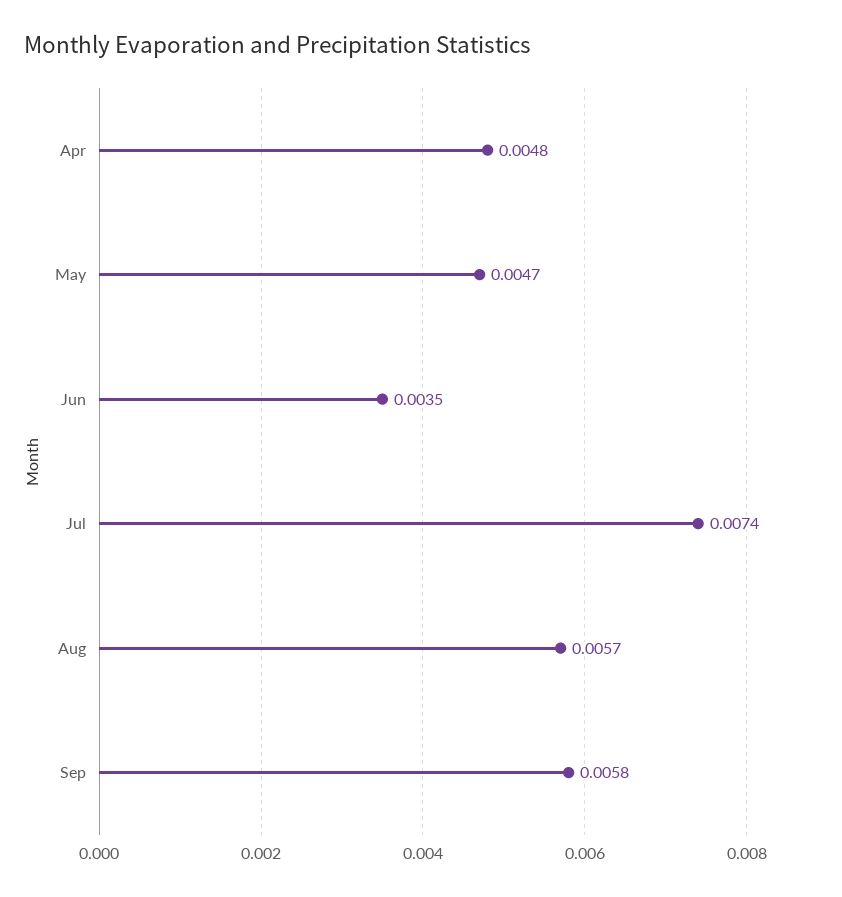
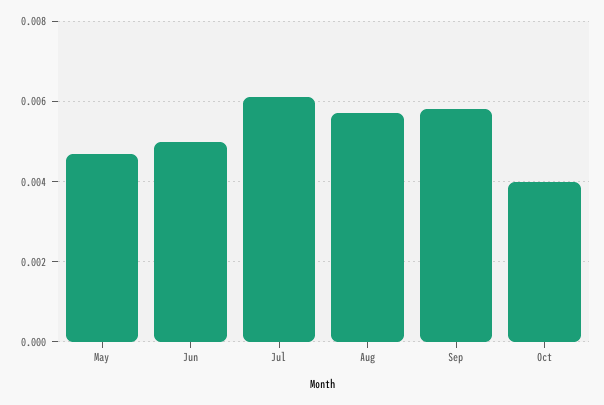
Apr: 0.0048 -> none
Jun: 0.0035 -> 0.005
Jul: 0.0074 -> 0.006
Oct: none -> 0.004

